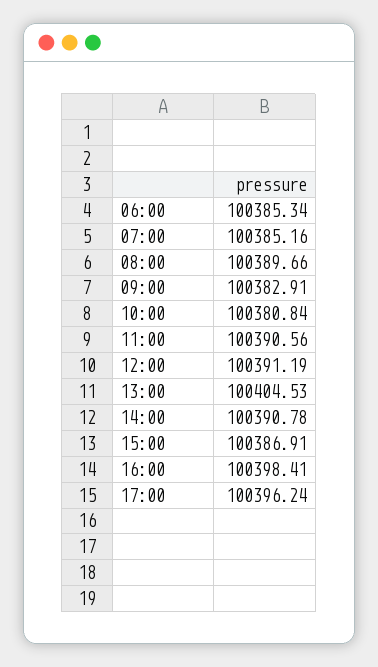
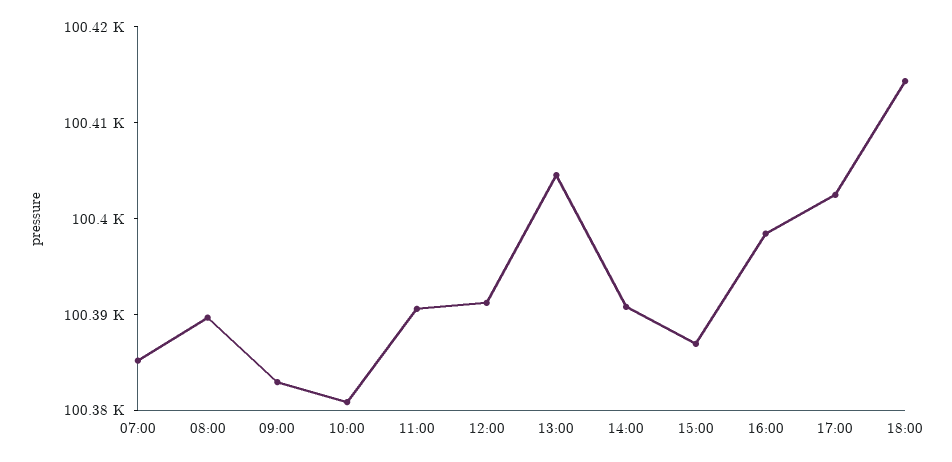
06:00: 100385.34 -> none
17:00: 100396.24 -> 100402
18:00: none -> 100414

